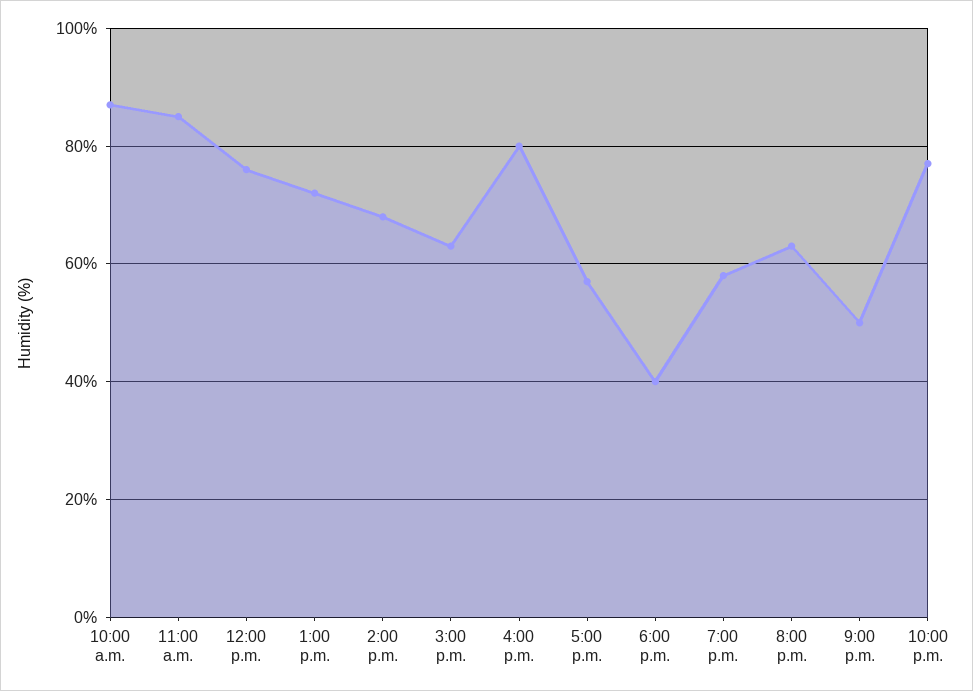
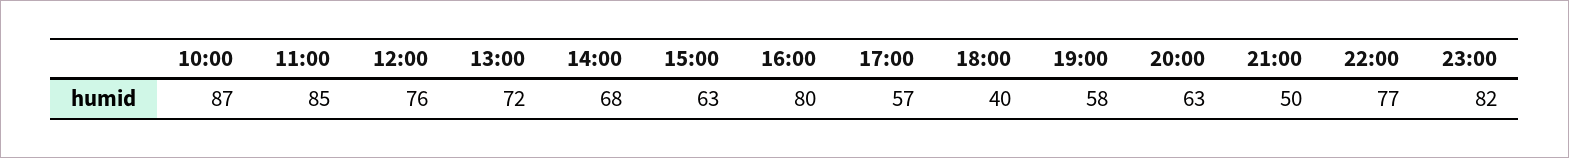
23:00: none -> 82

